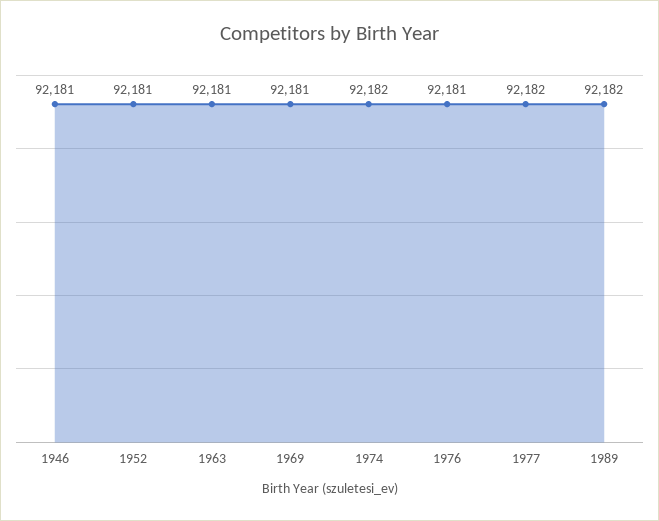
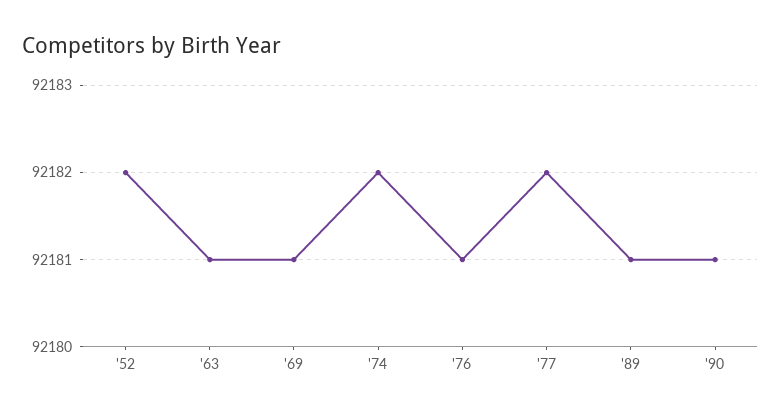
1946: 92181 -> none
1952: 92181 -> 92182
1989: 92182 -> 92181
'90: none -> 92181

